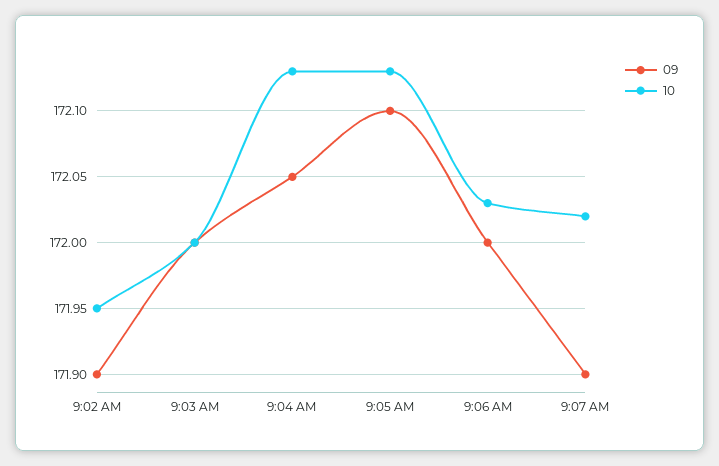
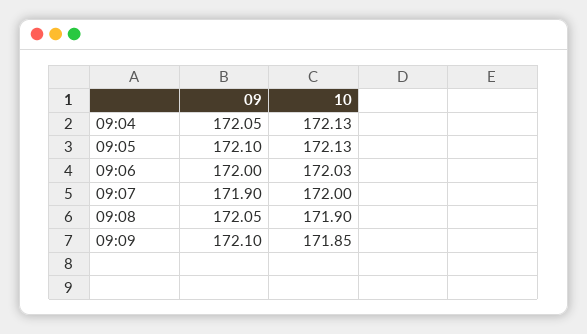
09, 9:02 AM: 171.9 -> none
10, 9:02 AM: 171.95 -> none
09, 9:03 AM: 172 -> none
10, 9:03 AM: 172 -> none
10, 9:07 AM: 172.02 -> 172
09, 09:08: none -> 172.05
10, 09:08: none -> 171.9
09, 09:09: none -> 172.1
10, 09:09: none -> 171.85

